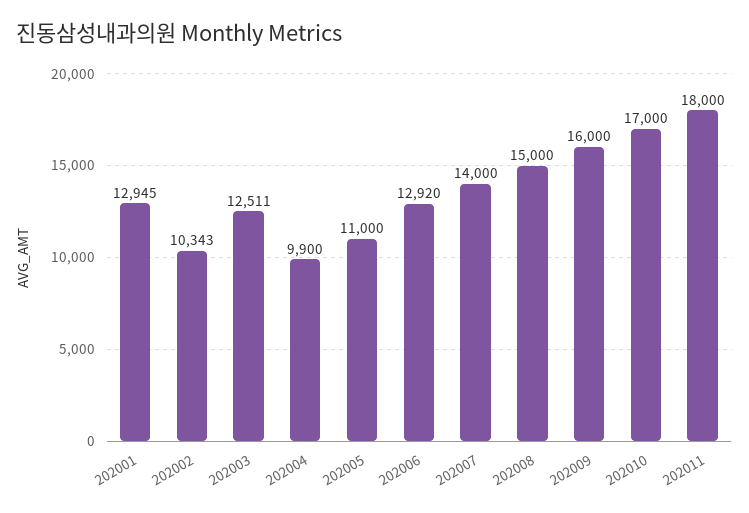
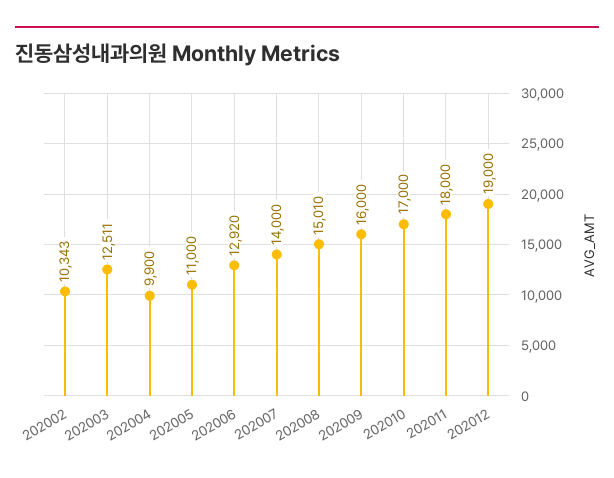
202001: 12945 -> none
202008: 15000 -> 15010
202012: none -> 19000

